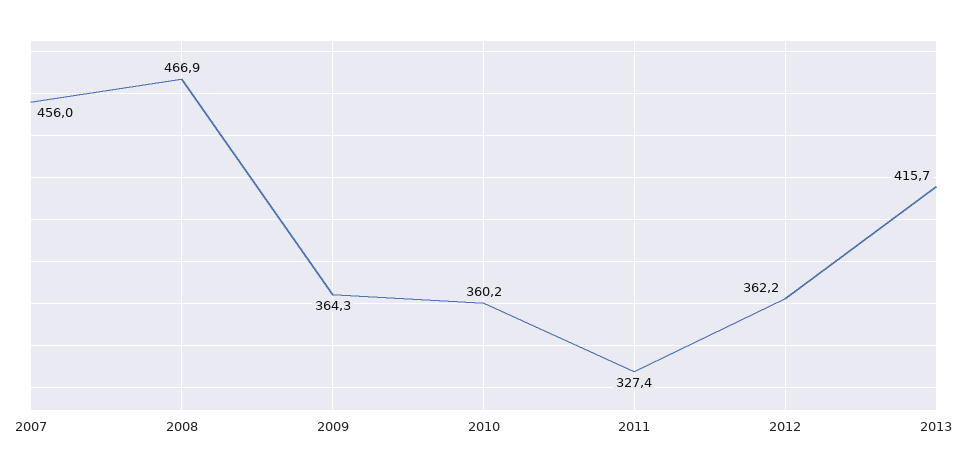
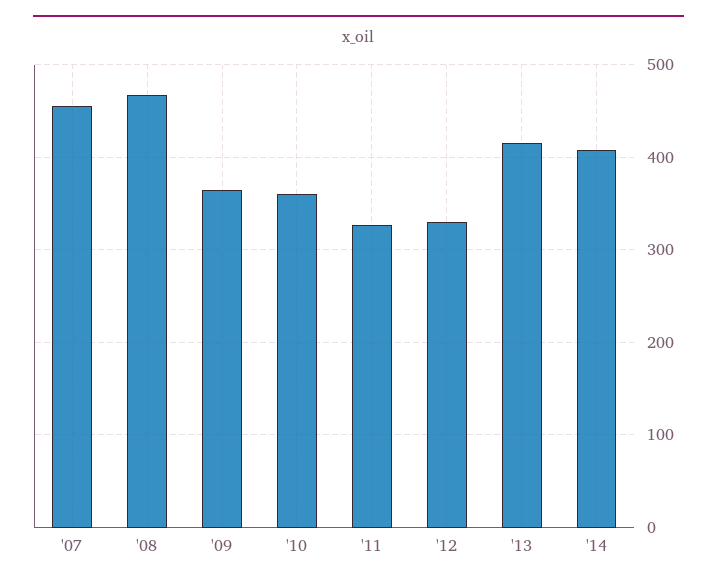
2012: 362.2 -> 330
'14: none -> 410

